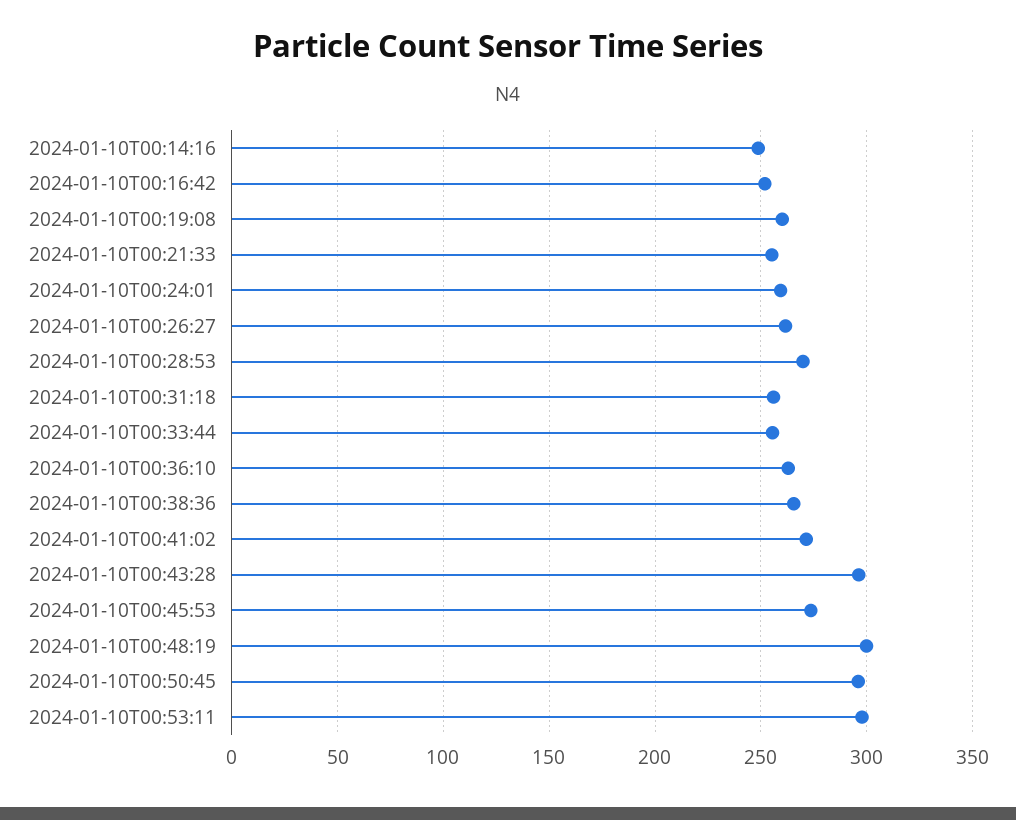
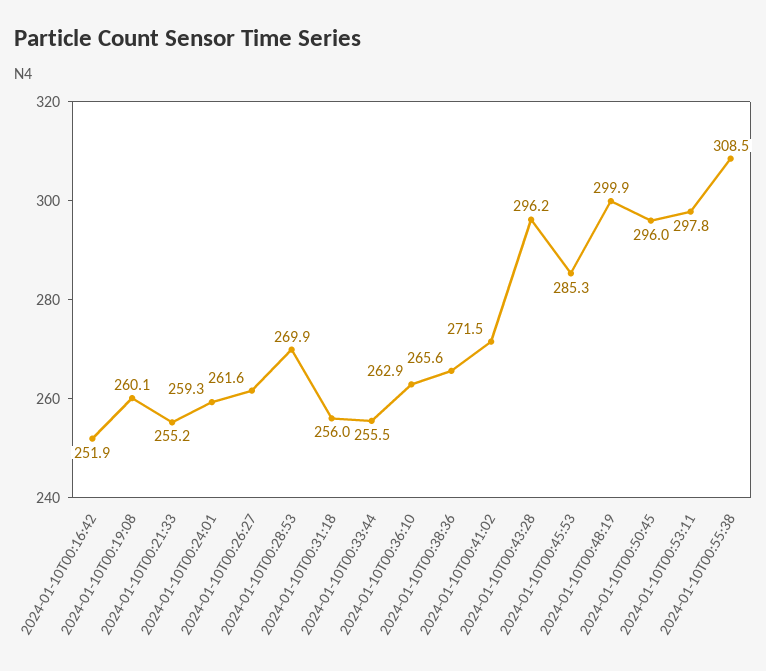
2024-01-10T00:14:16: 250 -> none
2024-01-10T00:45:53: 275 -> 285.3
2024-01-10T00:55:38: none -> 308.5

